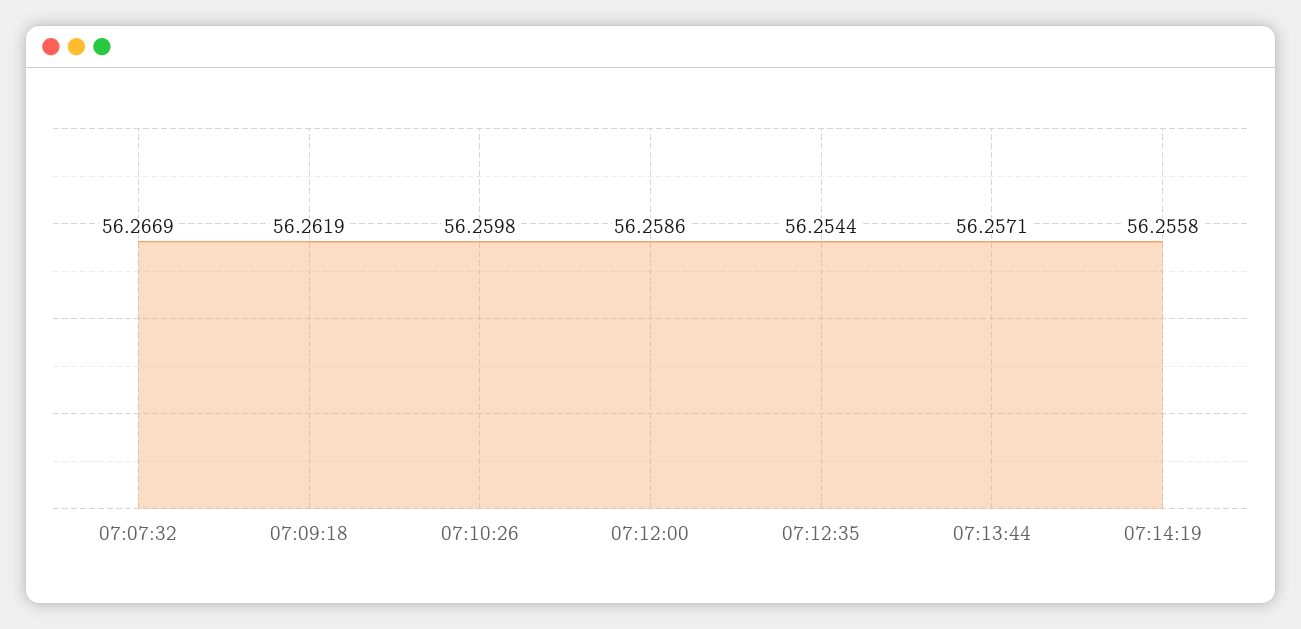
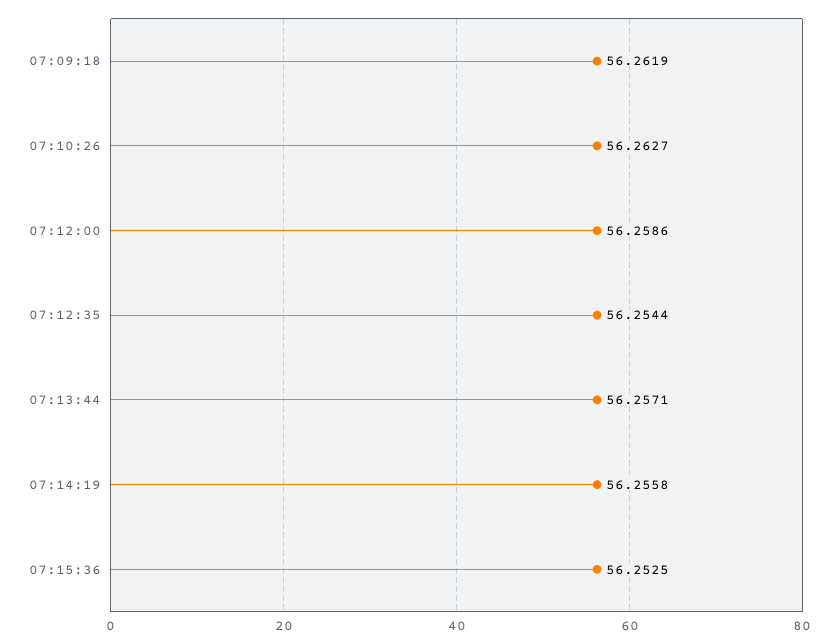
07:07:32: 56.2669 -> none
07:10:26: 56.2598 -> 56.2627
07:15:36: none -> 56.2525

